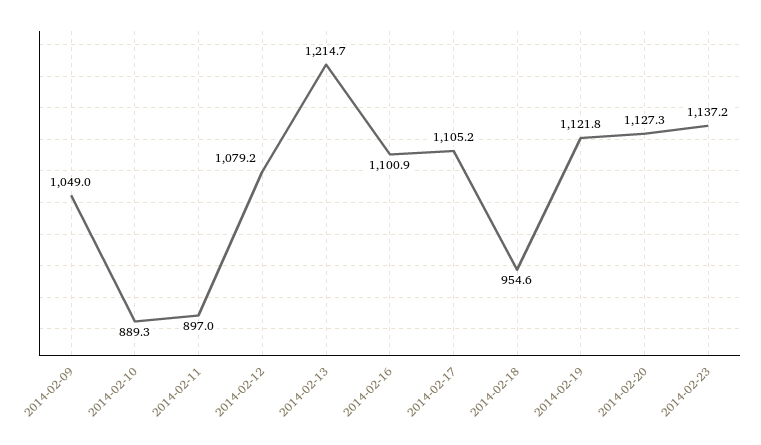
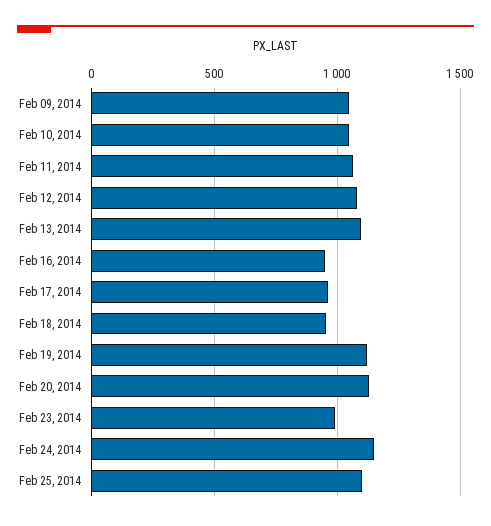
2014-02-10: 889.3 -> 1050
2014-02-11: 897 -> 1050
2014-02-13: 1214.7 -> 1100
2014-02-16: 1100.9 -> 950
2014-02-17: 1105.2 -> 950
2014-02-23: 1137.2 -> 1000
Feb 24, 2014: none -> 1150
Feb 25, 2014: none -> 1100

